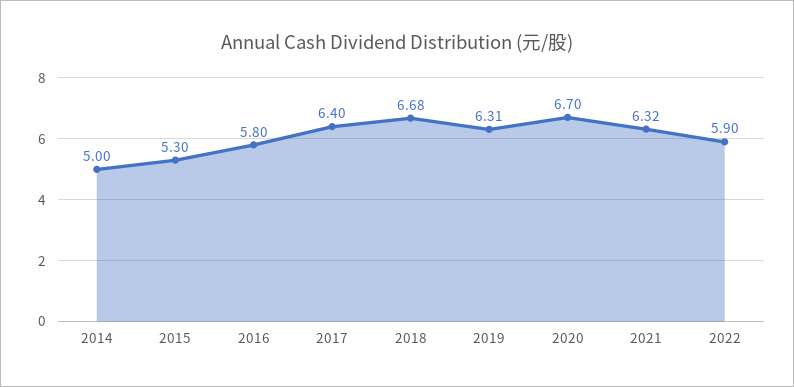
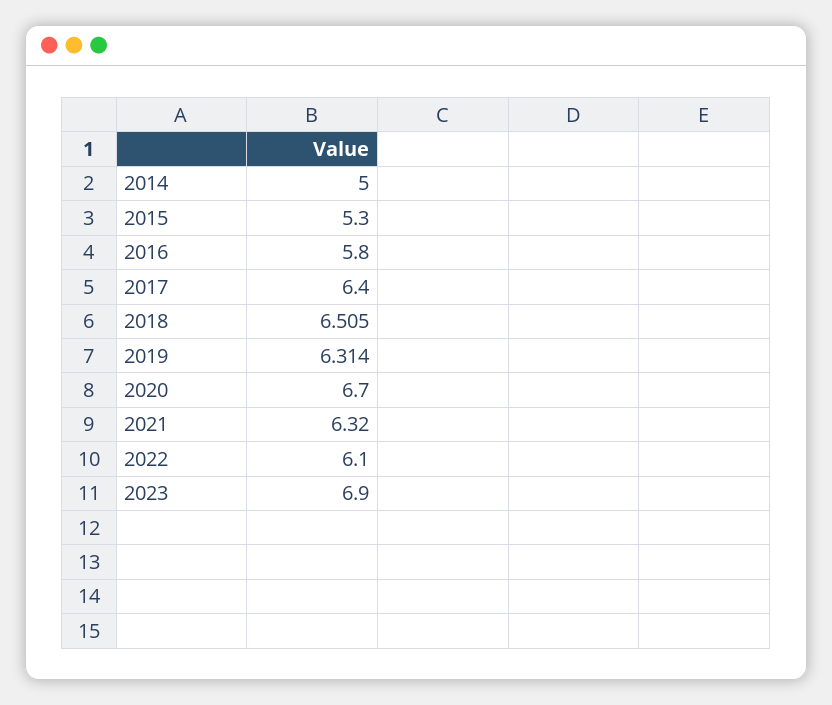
2018: 6.68 -> 6.505
2022: 5.9 -> 6.1
2023: none -> 6.9

